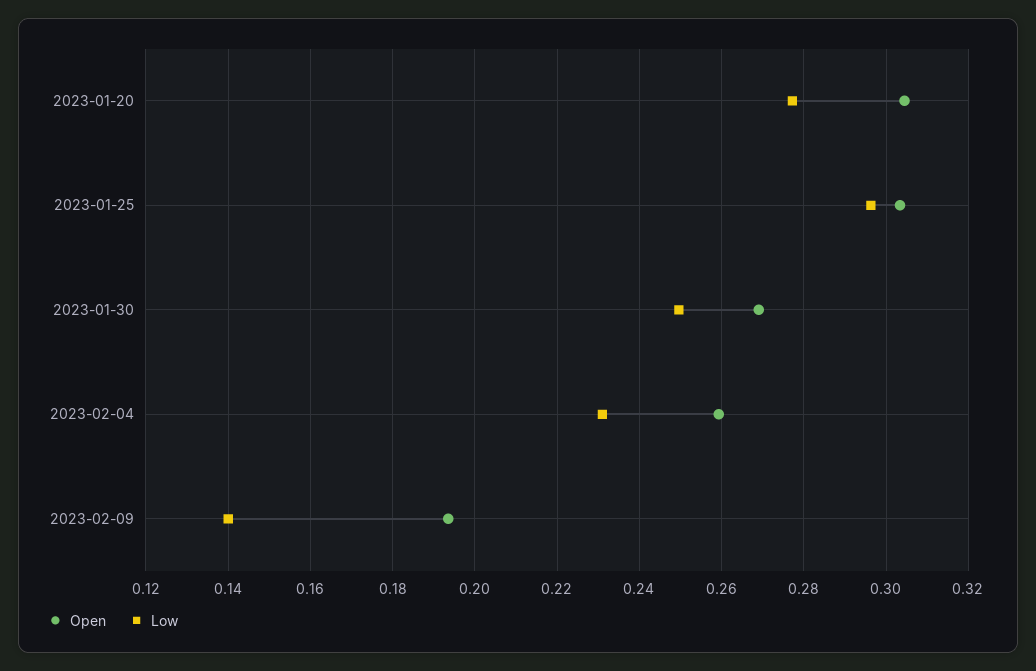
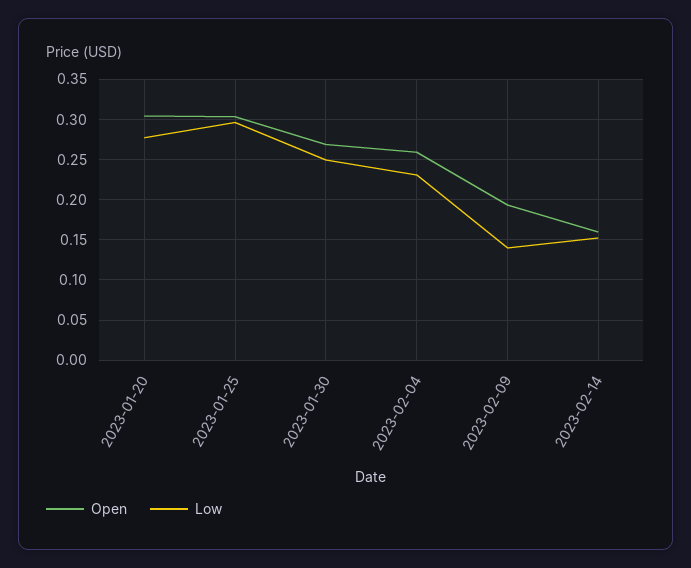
Open, 2023-02-14: none -> 0.16
Low, 2023-02-14: none -> 0.15

